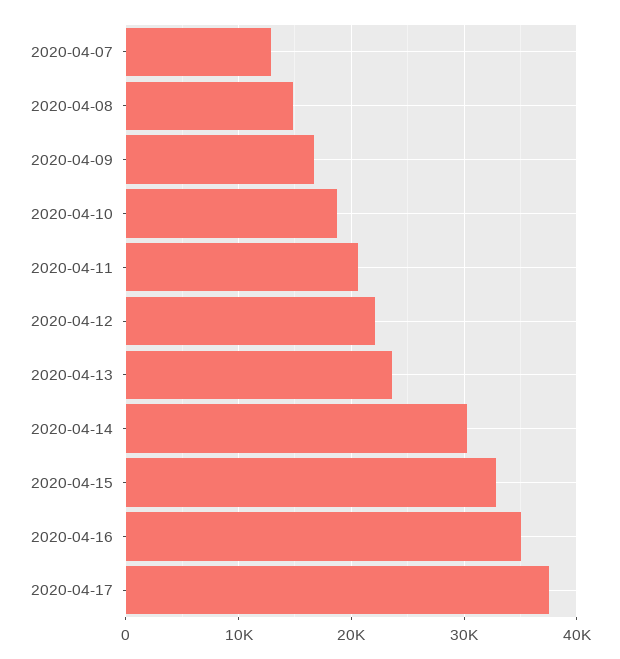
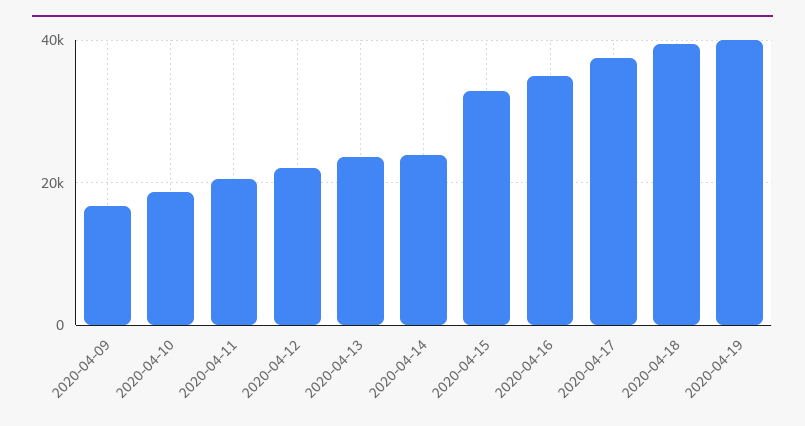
2020-04-07: 13000 -> none
2020-04-08: 15000 -> none
2020-04-14: 30000 -> 24000
2020-04-18: none -> 40000
2020-04-19: none -> 40000

